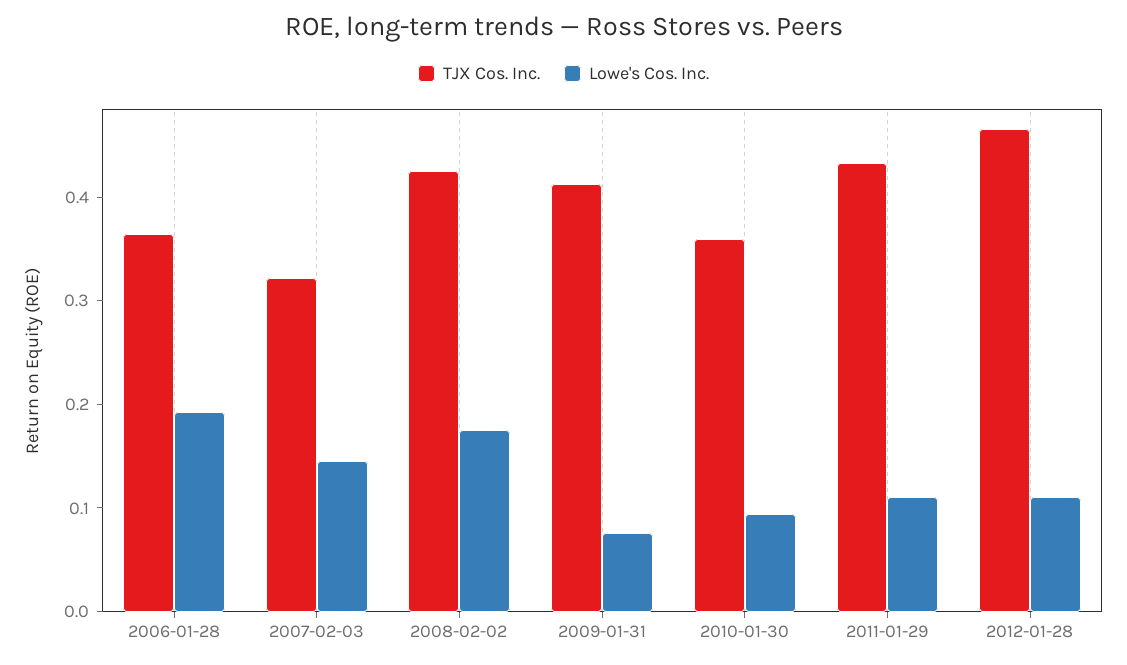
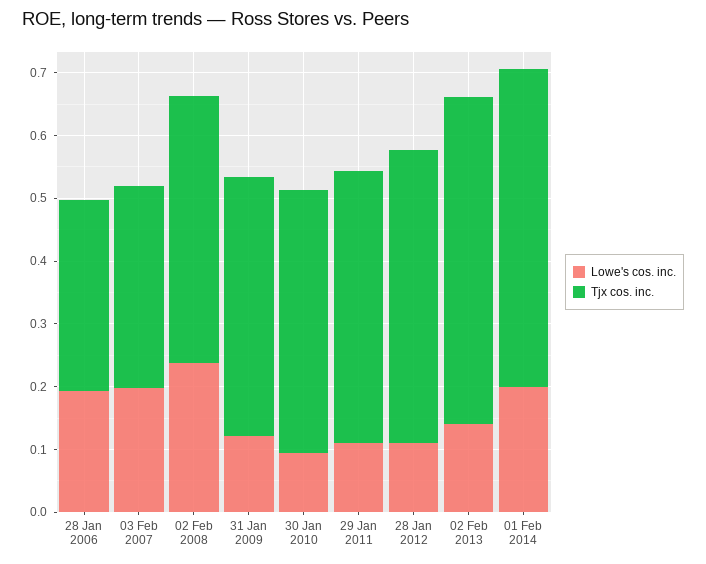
TJX Cos. Inc., 2006-01-28: 0.36 -> 0.3
Lowe's Cos. Inc., 2007-02-03: 0.14 -> 0.2
Lowe's Cos. Inc., 2008-02-02: 0.18 -> 0.24
Lowe's Cos. Inc., 2009-01-31: 0.08 -> 0.12
TJX Cos. Inc., 2010-01-30: 0.36 -> 0.42
Lowe's Cos. Inc., 02 Feb 2013: none -> 0.14
TJX Cos. Inc., 02 Feb 2013: none -> 0.52
Lowe's Cos. Inc., 01 Feb 2014: none -> 0.2
TJX Cos. Inc., 01 Feb 2014: none -> 0.5

